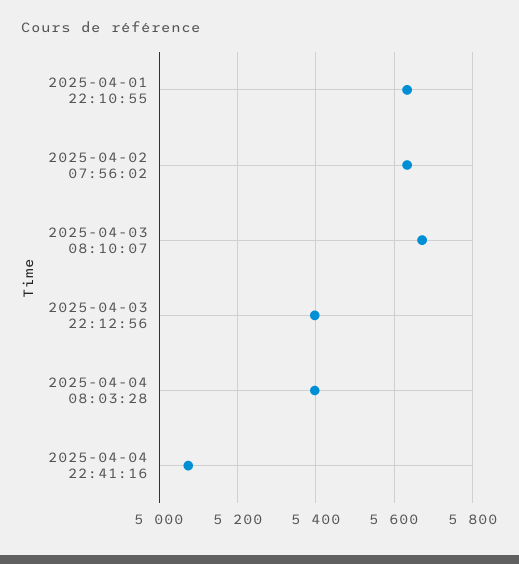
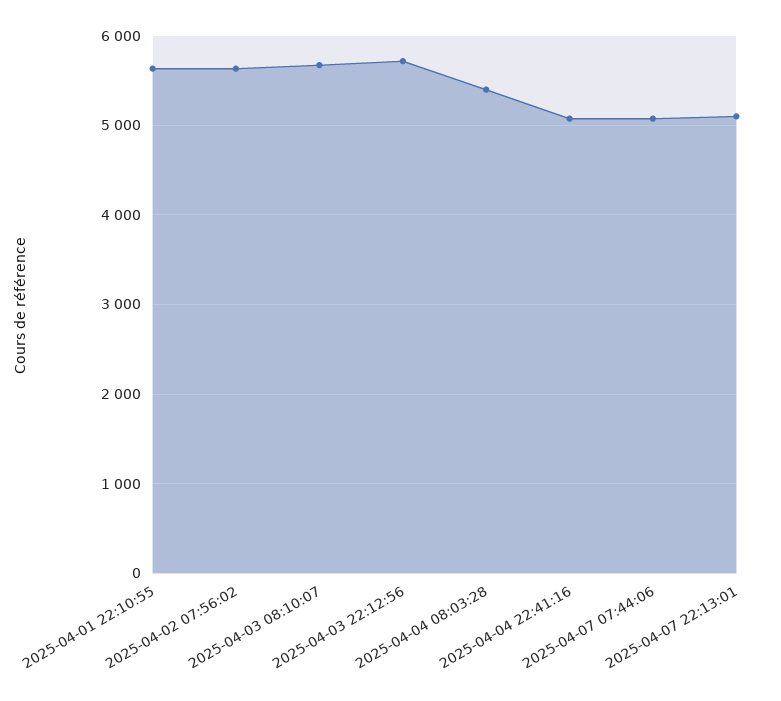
2025-04-03 22:12:56: 5400 -> 5700
2025-04-07 07:44:06: none -> 5100
2025-04-07 22:13:01: none -> 5100

